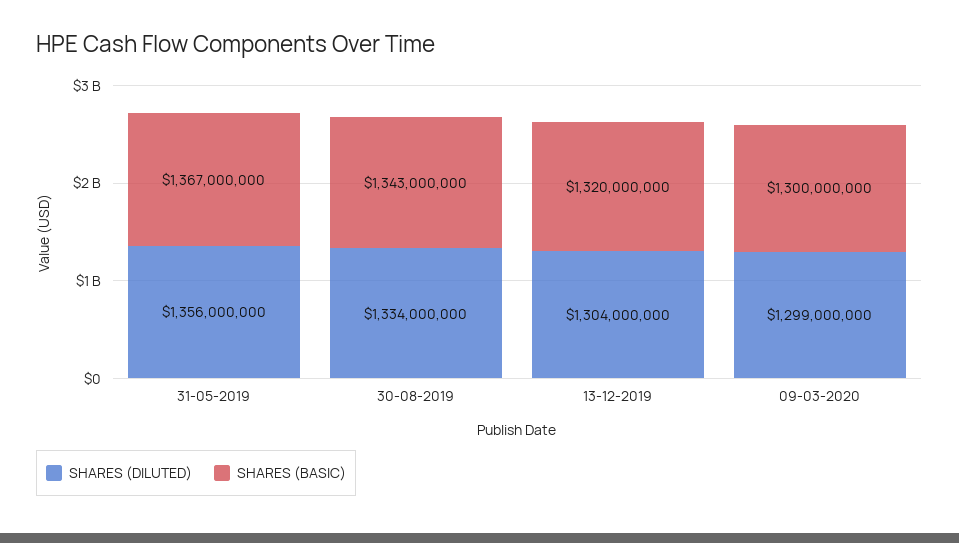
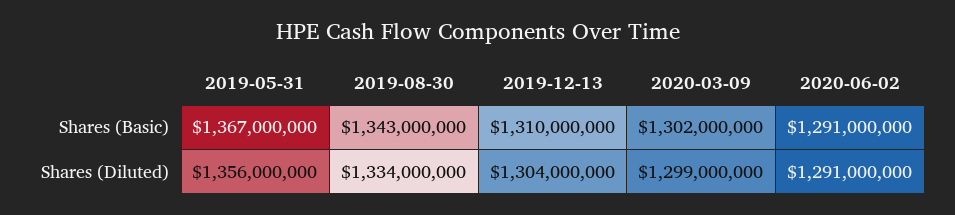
SHARES (BASIC), 13-12-2019: 1320000000 -> 1310000000
SHARES (BASIC), 09-03-2020: 1300000000 -> 1302000000
SHARES (BASIC), 2020-06-02: none -> 1291000000
SHARES (DILUTED), 2020-06-02: none -> 1291000000

